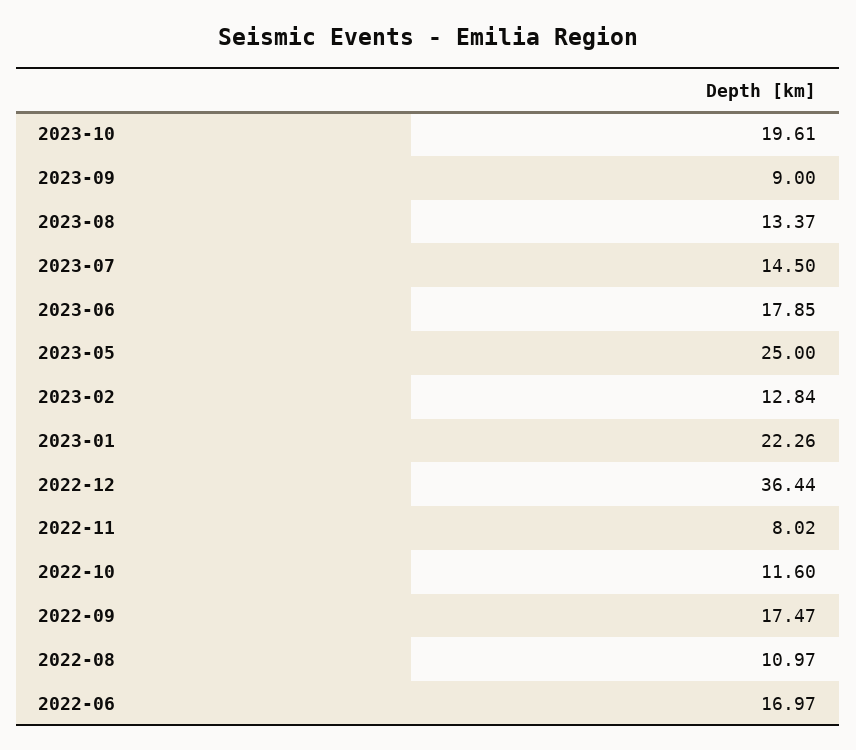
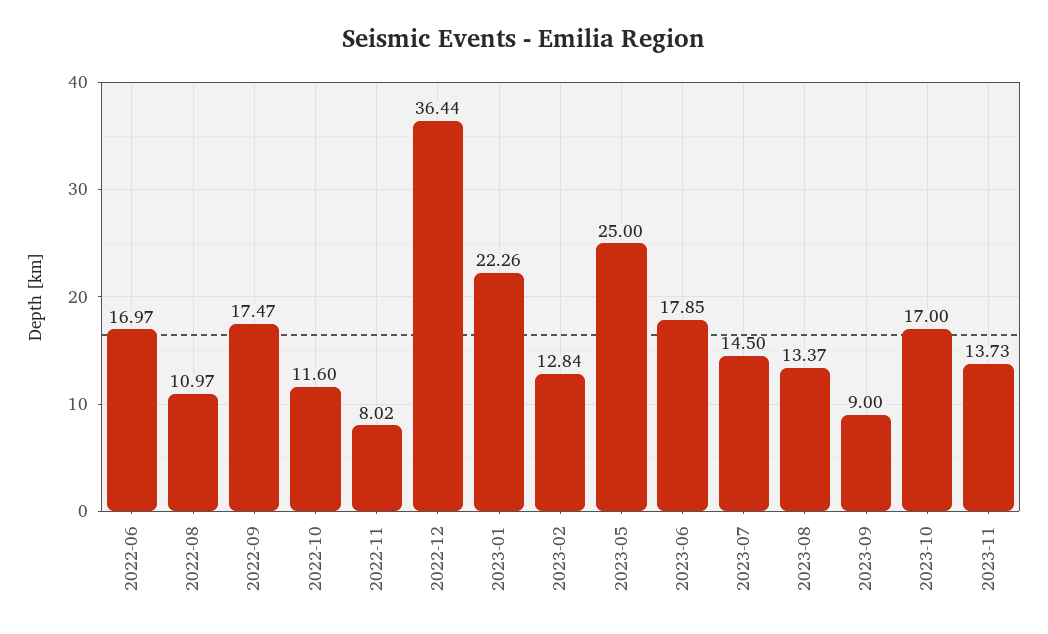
2023-10: 19.61 -> 17
2023-11: none -> 13.73

